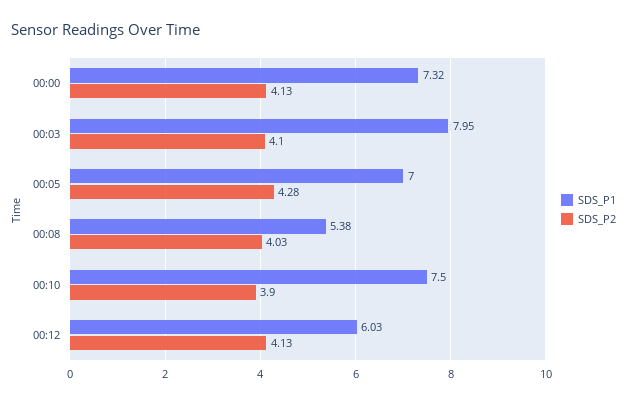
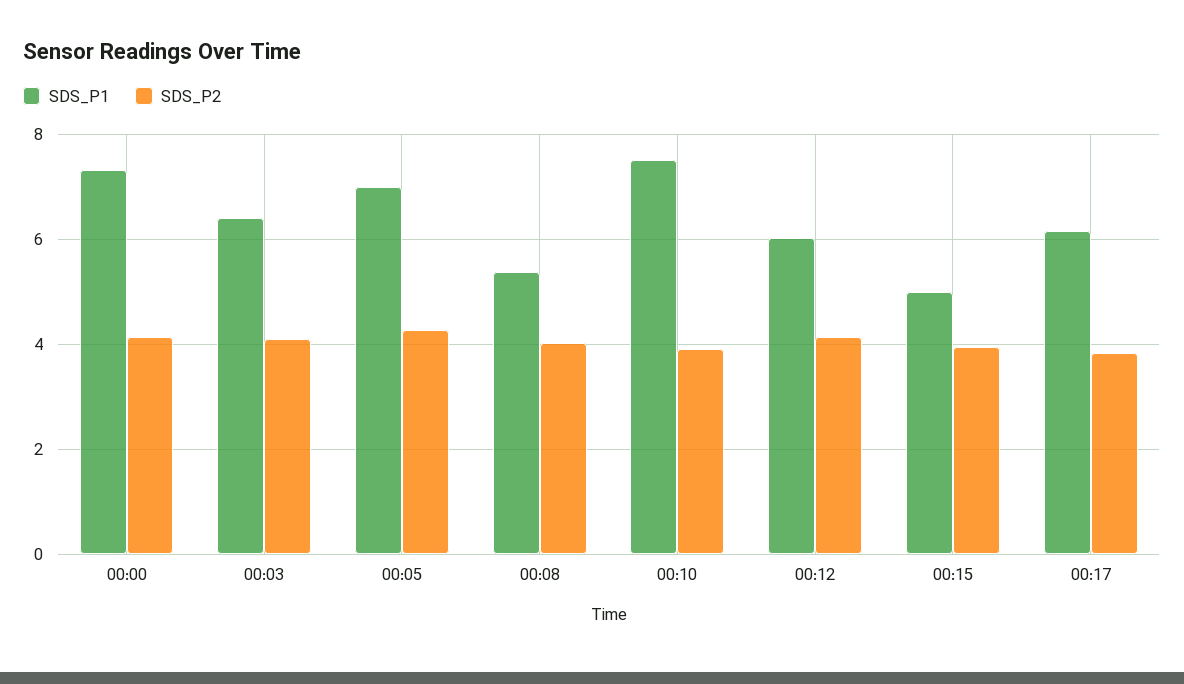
SDS_P1, 00:03: 7.95 -> 6.4
SDS_P1, 00:15: none -> 5
SDS_P2, 00:15: none -> 4
SDS_P1, 00:17: none -> 6.2
SDS_P2, 00:17: none -> 3.8

